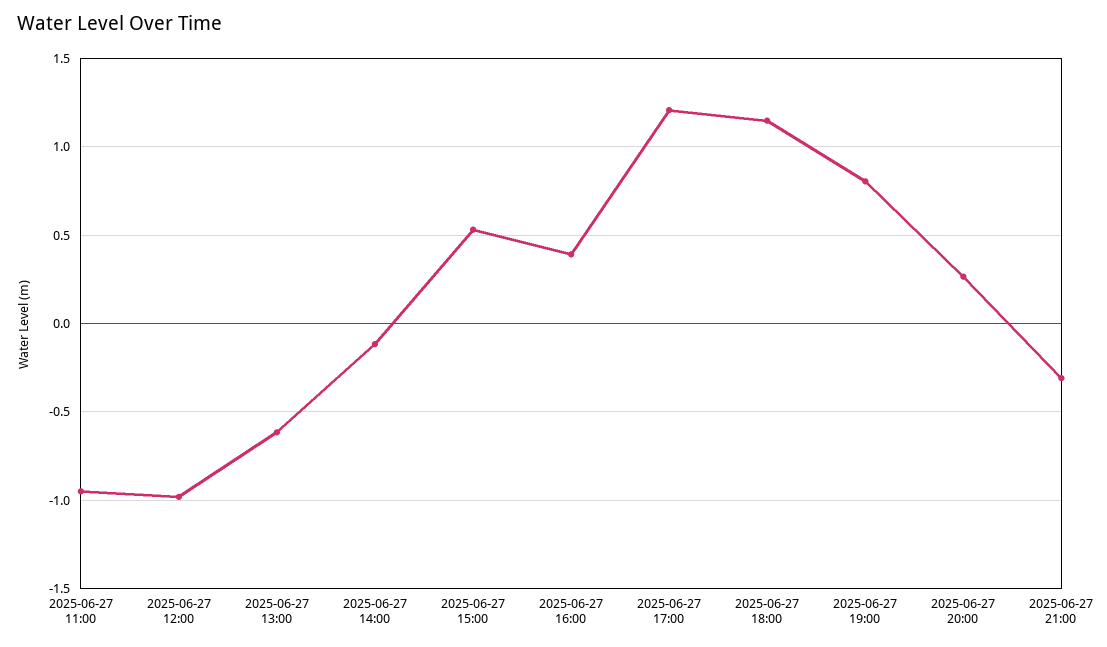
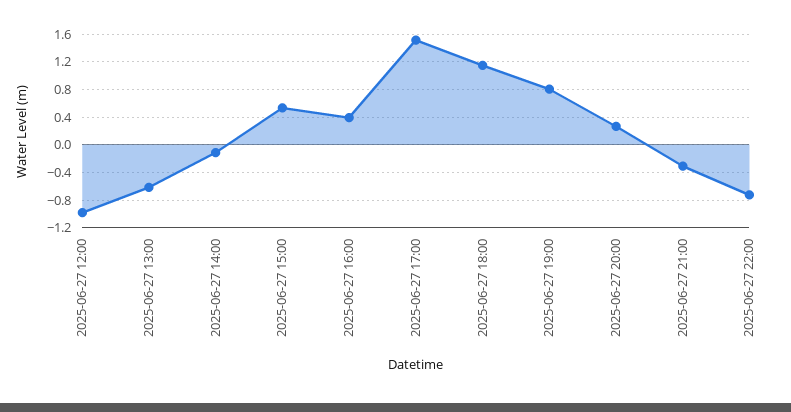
2025-06-27 11:00: -0.95 -> none
2025-06-27 17:00: 1.2 -> 1.5
2025-06-27 22:00: none -> -0.7

